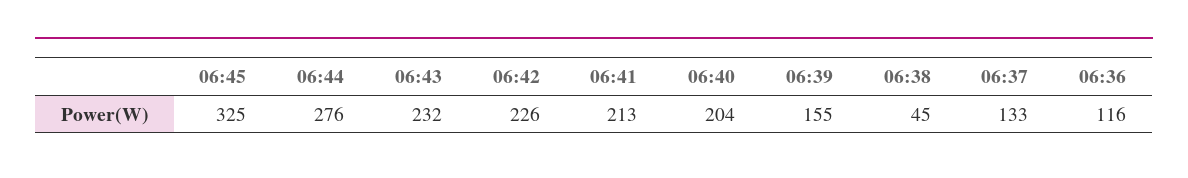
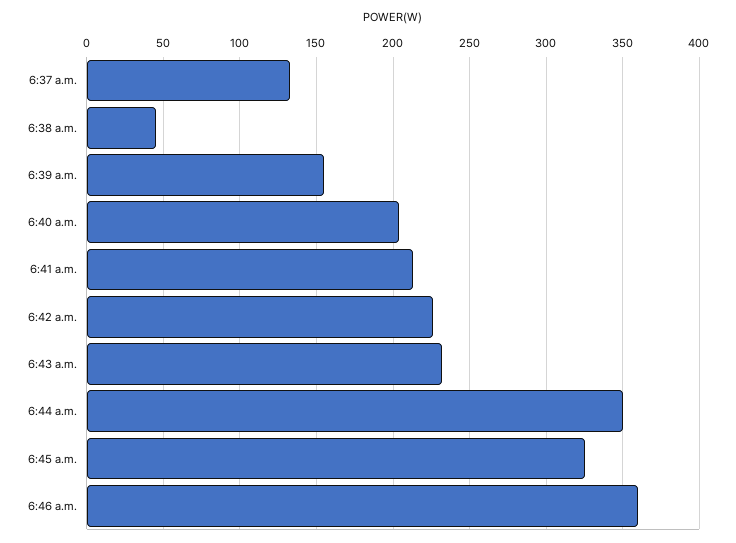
06:44: 276 -> 350
06:36: 116 -> none
6:46 a.m.: none -> 360

